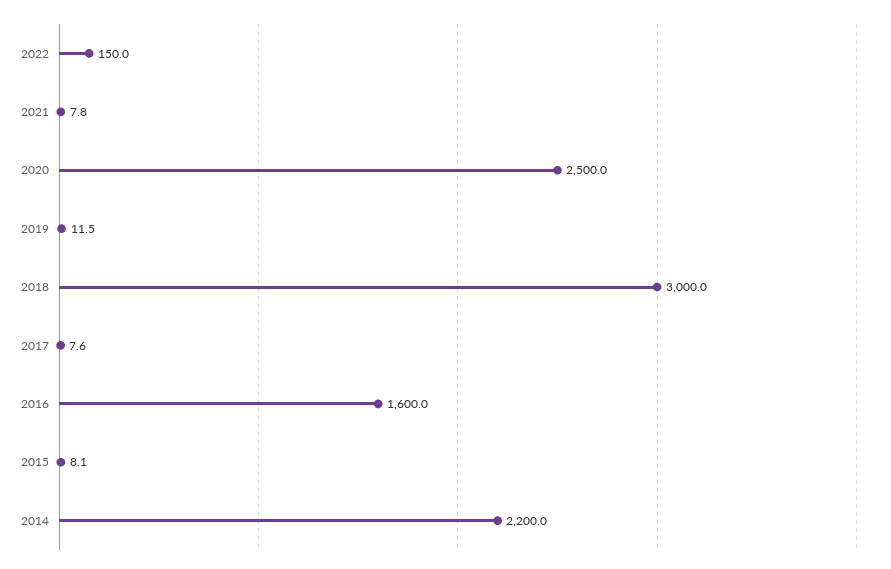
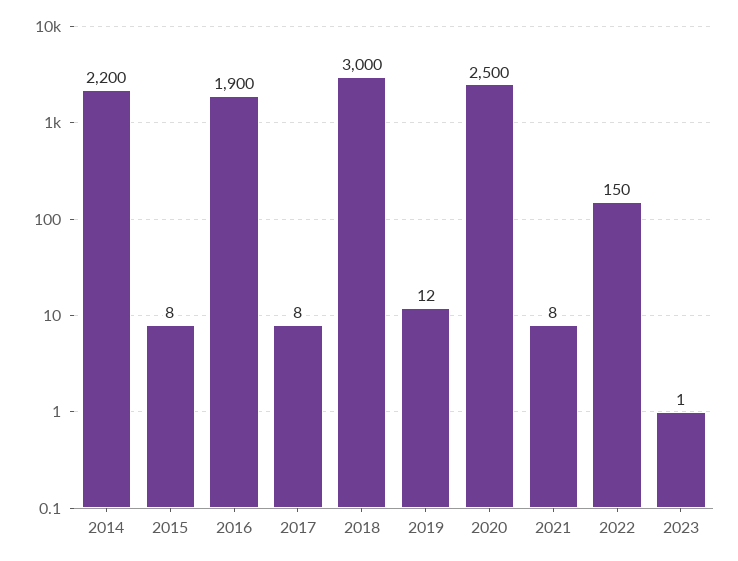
2016: 1600 -> 1900
2023: none -> 1

